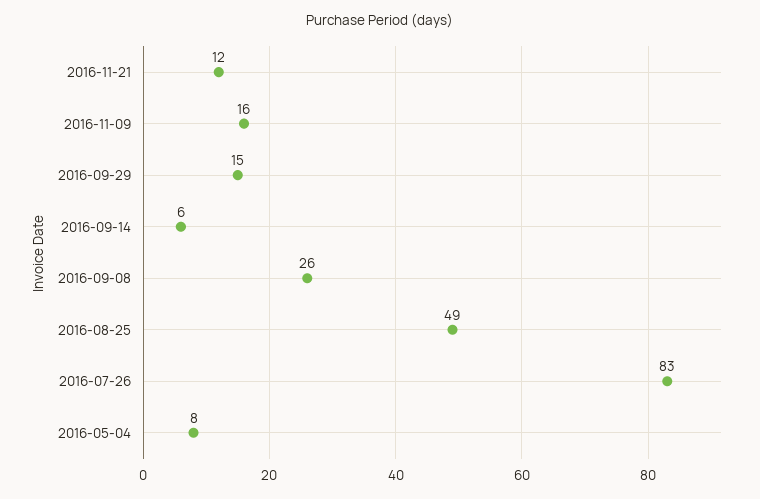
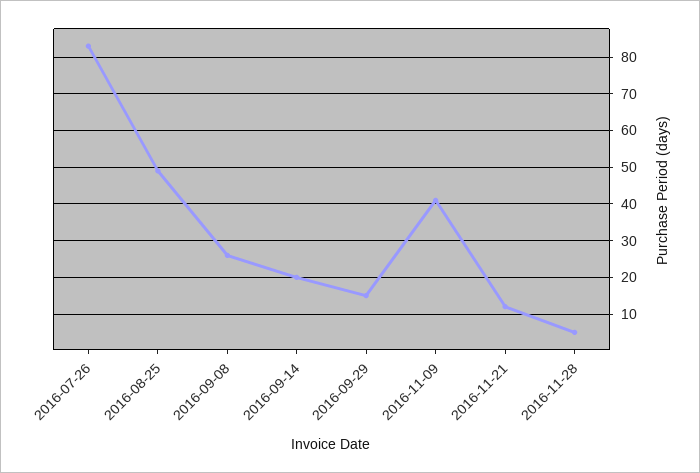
2016-11-09: 16 -> 40
2016-09-14: 6 -> 20
2016-05-04: 8 -> none
2016-11-28: none -> 5

